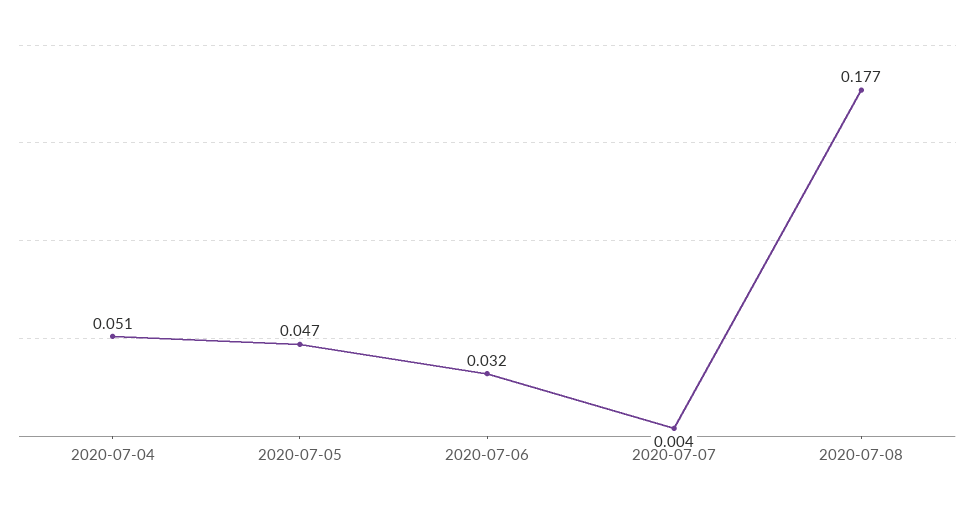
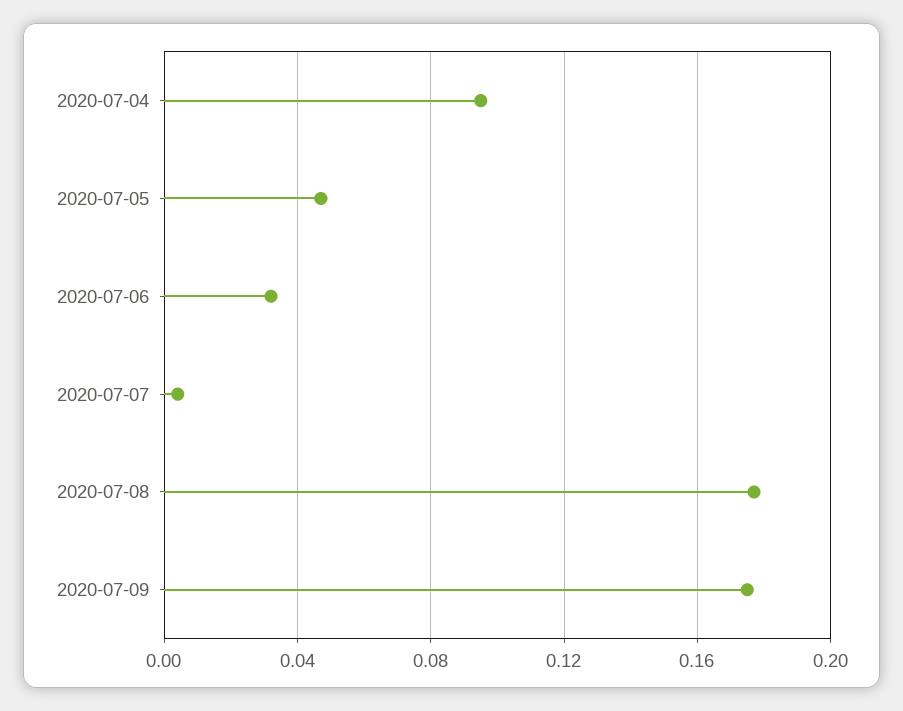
2020-07-04: 0.051 -> 0.095
2020-07-09: none -> 0.175

